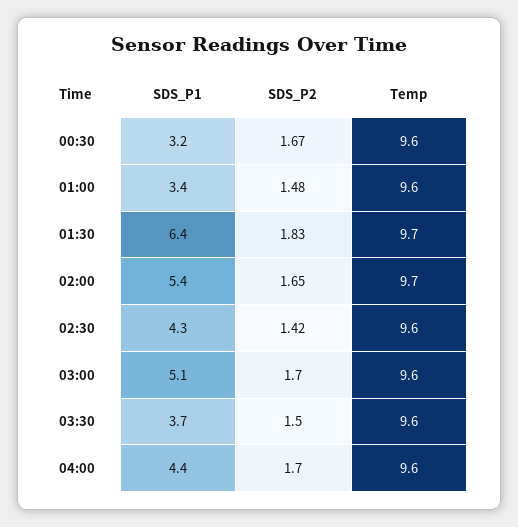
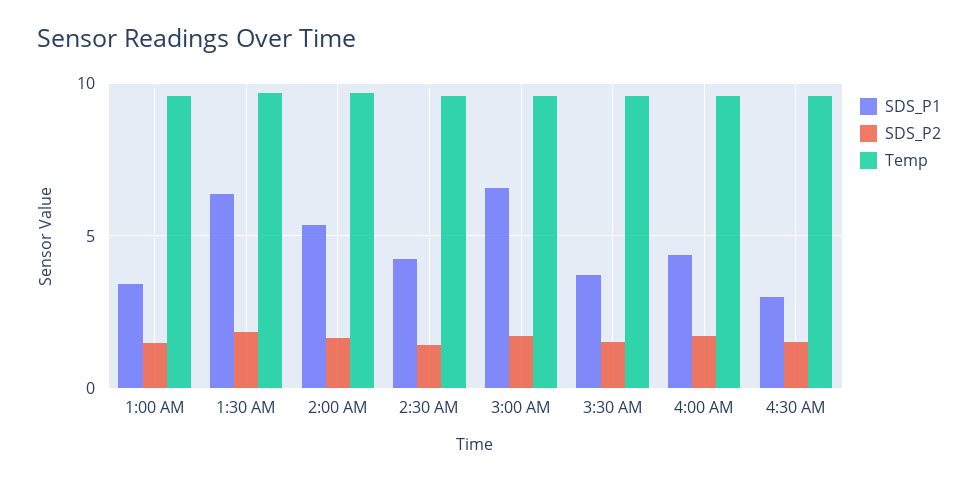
SDS_P1, 00:30: 3.2 -> none
SDS_P2, 00:30: 1.67 -> none
Temp, 00:30: 9.6 -> none
SDS_P1, 03:00: 5.1 -> 6.5
SDS_P1, 4:30 AM: none -> 3
SDS_P2, 4:30 AM: none -> 1.5
Temp, 4:30 AM: none -> 9.5

